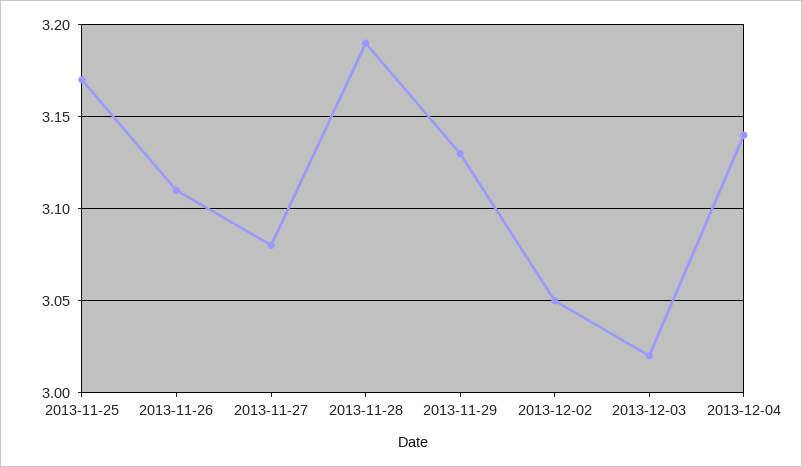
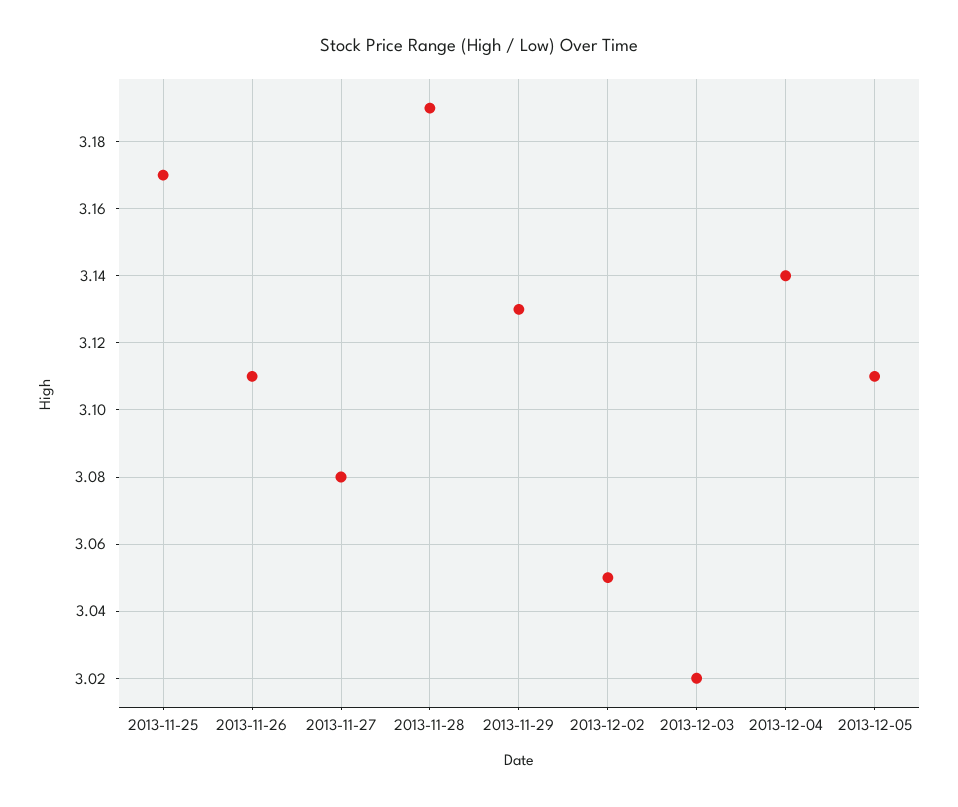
2013-12-05: none -> 3.11

